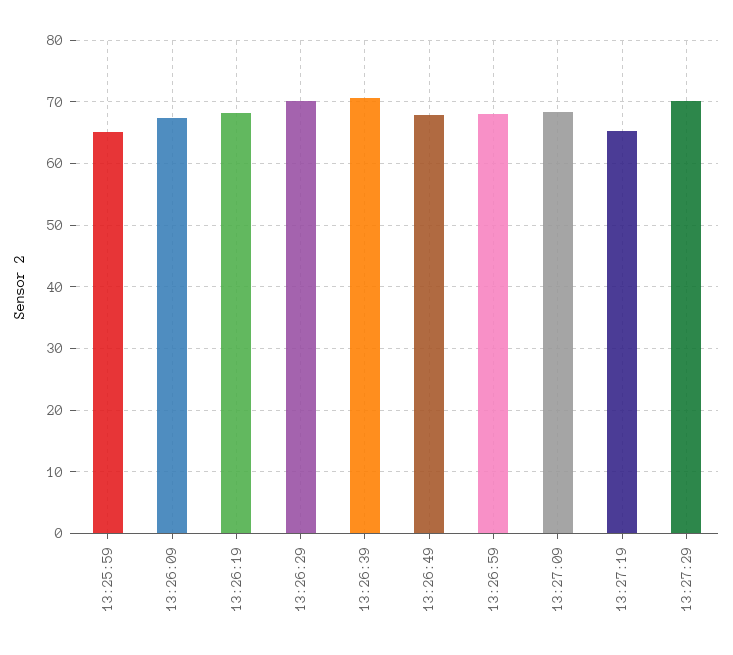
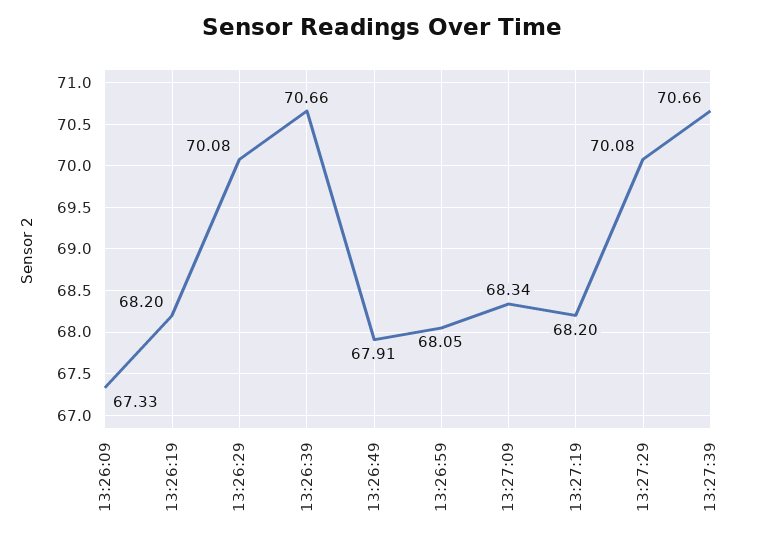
13:25:59: 65 -> none
13:27:19: 65 -> 68.2
13:27:39: none -> 70.66

